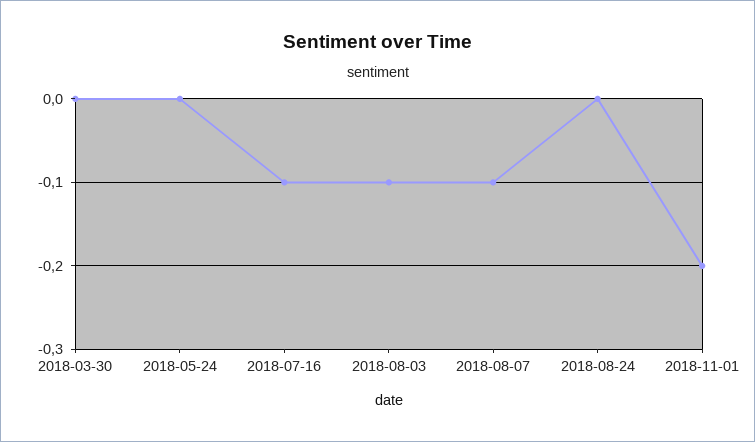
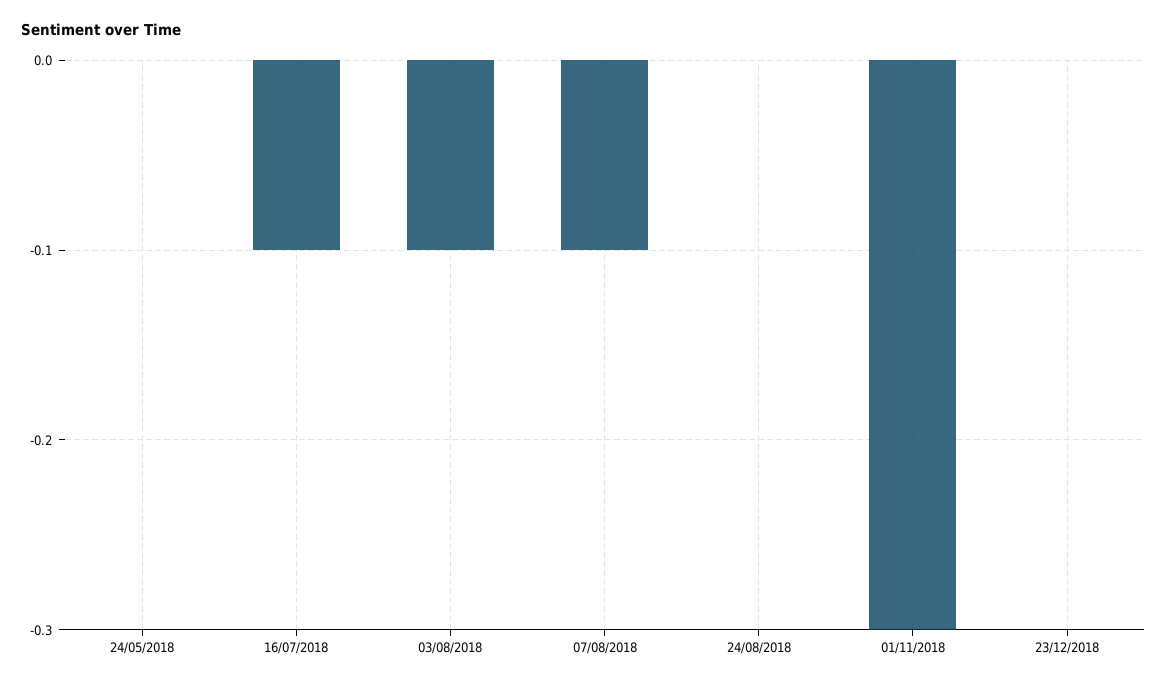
2018-03-30: 0 -> none
2018-11-01: -0.2 -> -0.3
23/12/2018: none -> 0

